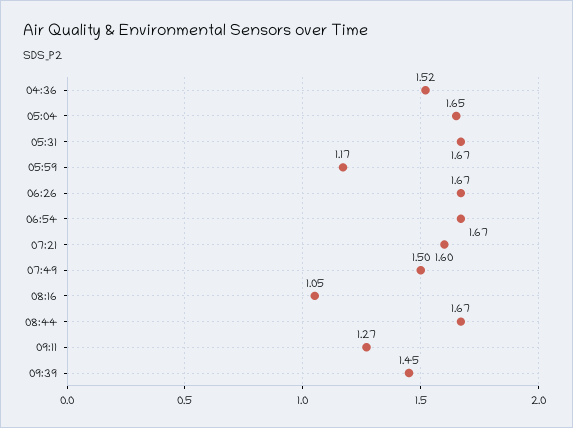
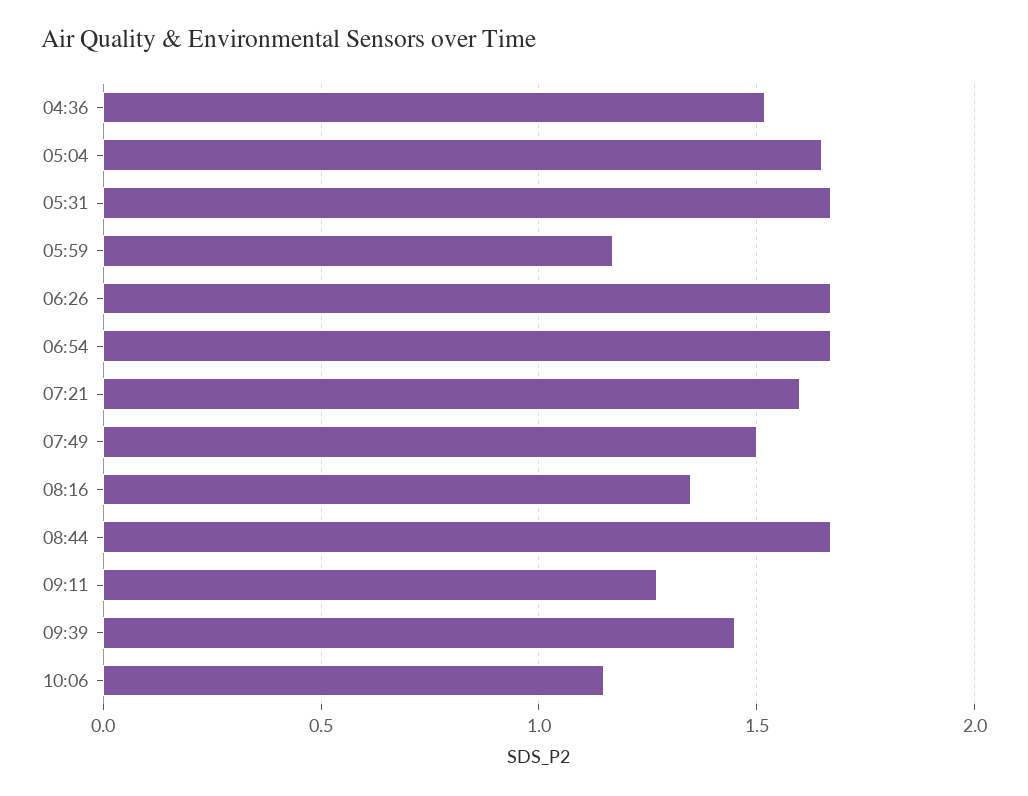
08:16: 1.05 -> 1.35
10:06: none -> 1.15

